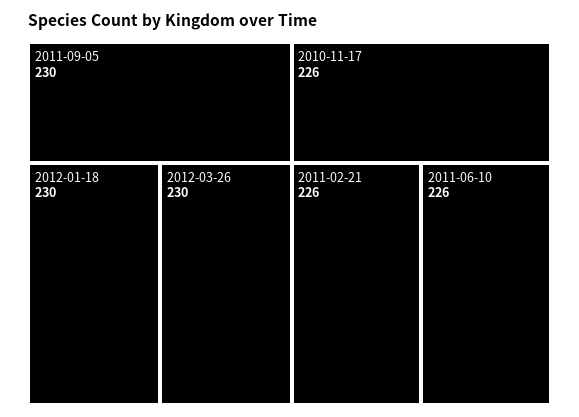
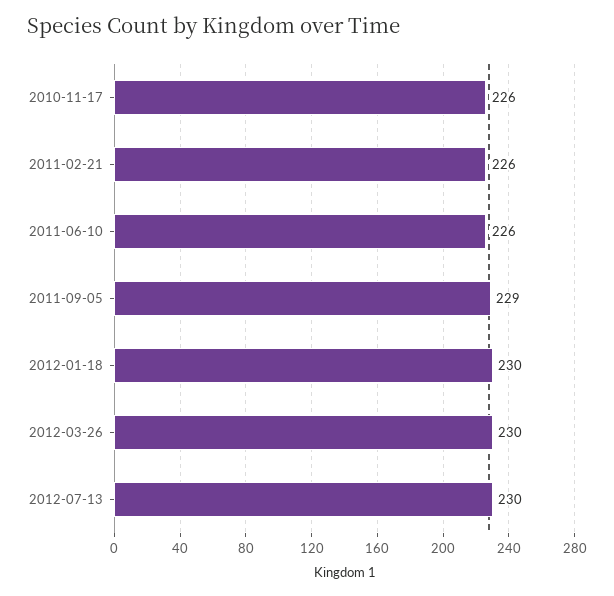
2011-09-05: 230 -> 229
2012-07-13: none -> 230

